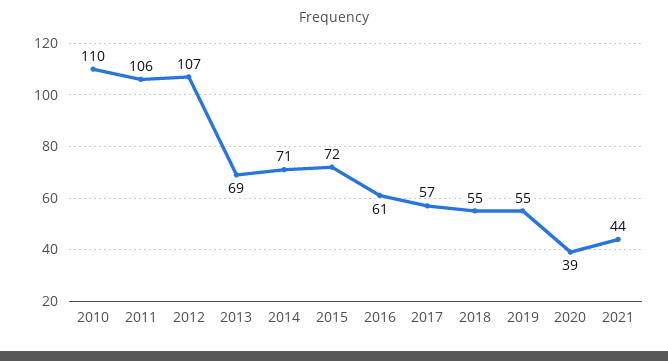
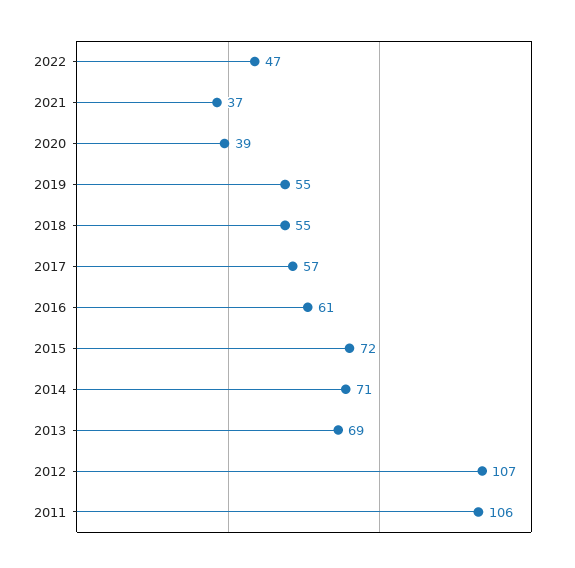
2010: 110 -> none
2021: 44 -> 37
2022: none -> 47

